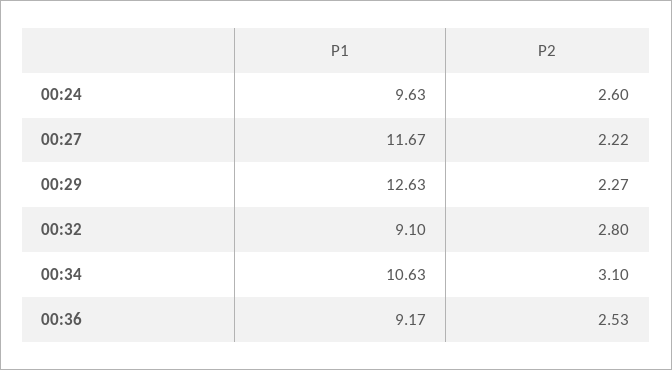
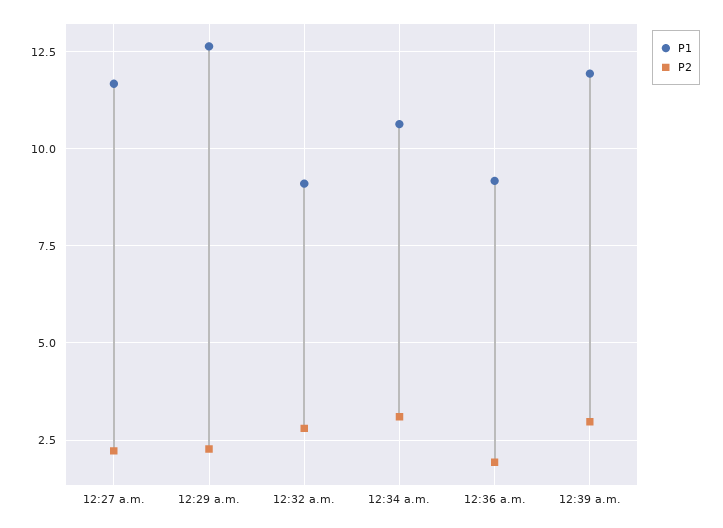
P1, 00:24: 9.63 -> none
P2, 00:24: 2.6 -> none
P2, 00:36: 2.53 -> 2
P1, 12:39 a.m.: none -> 12
P2, 12:39 a.m.: none -> 3

